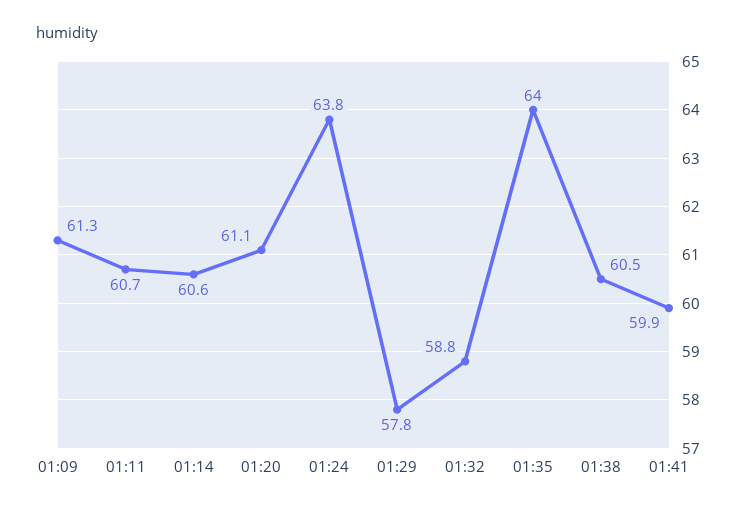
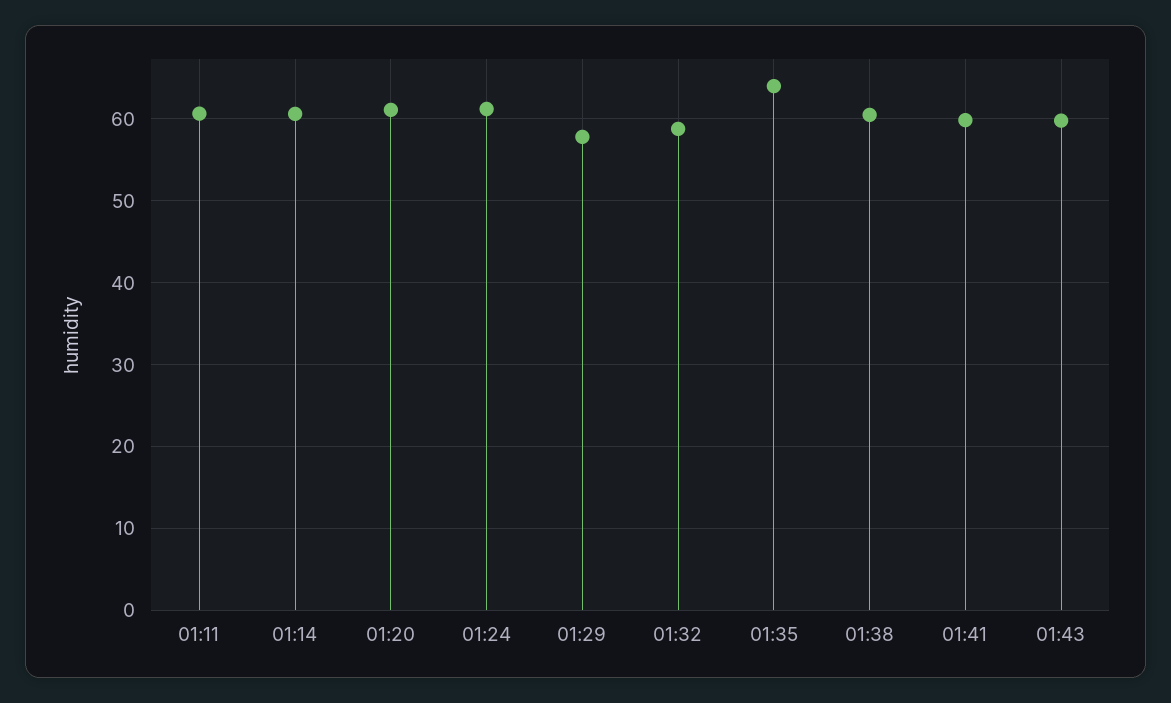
01:09: 61.3 -> none
01:24: 63.8 -> 61
01:43: none -> 60

